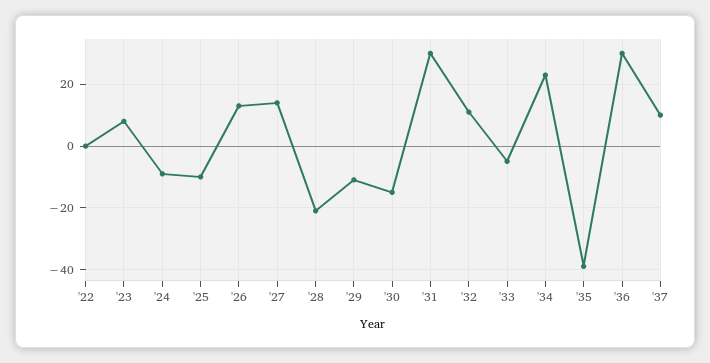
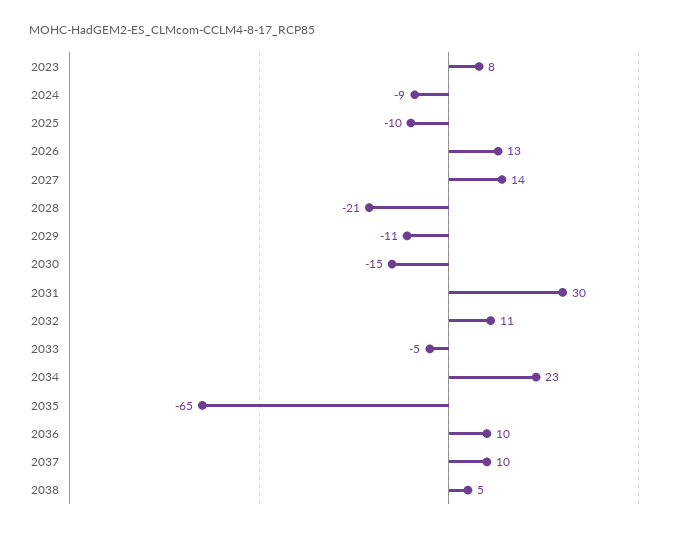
'22: 0 -> none
'35: -40 -> -65
'36: 30 -> 10
2038: none -> 5

